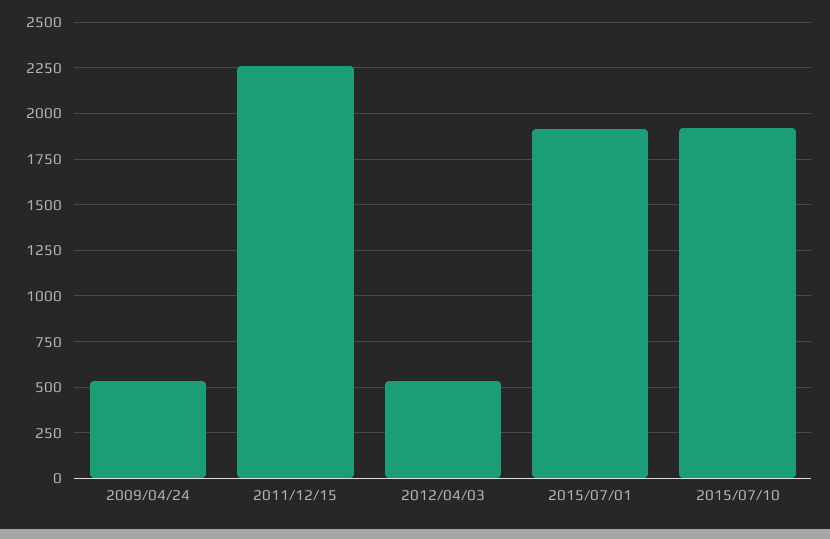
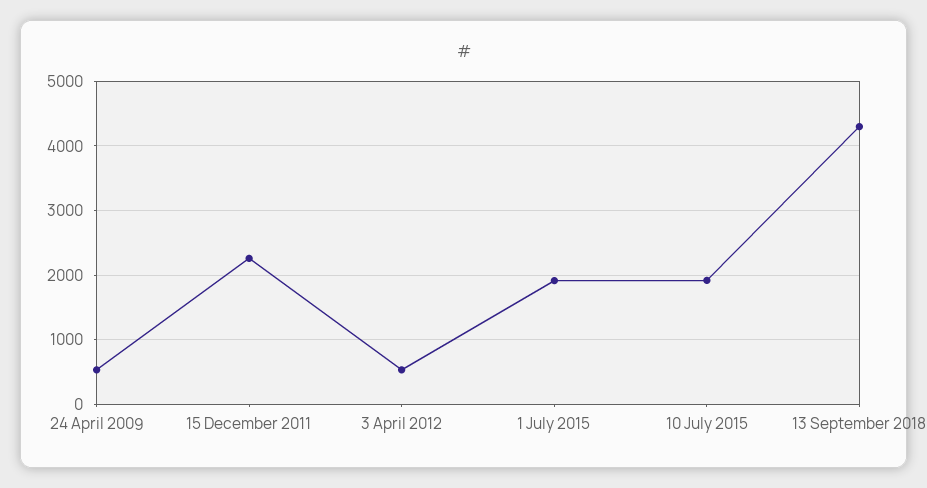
13 September 2018: none -> 4300

